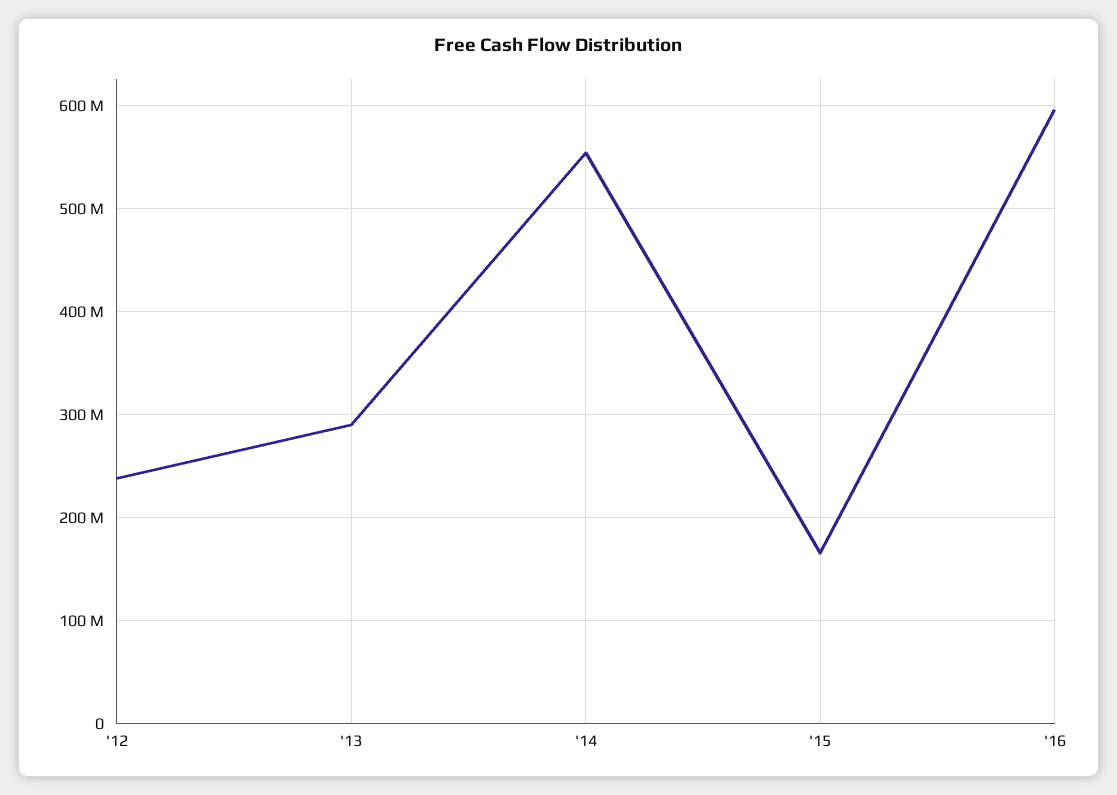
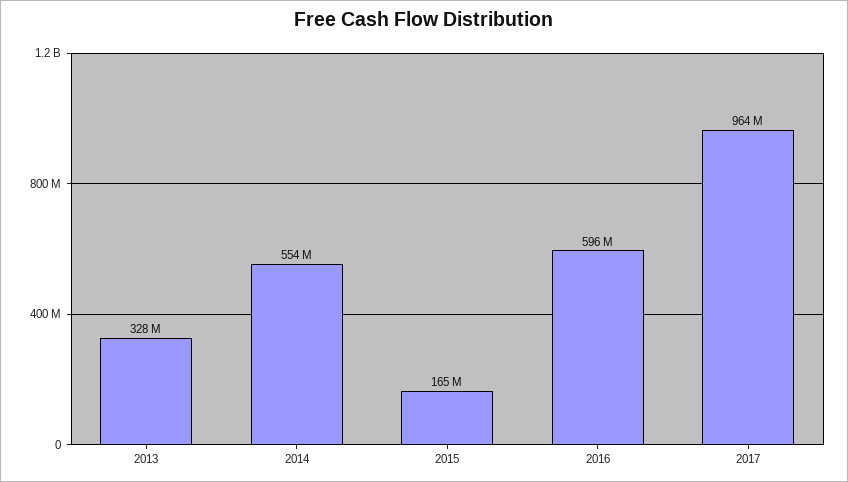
'12: 240000000 -> none
'13: 290000000 -> 328000000
2017: none -> 964000000

